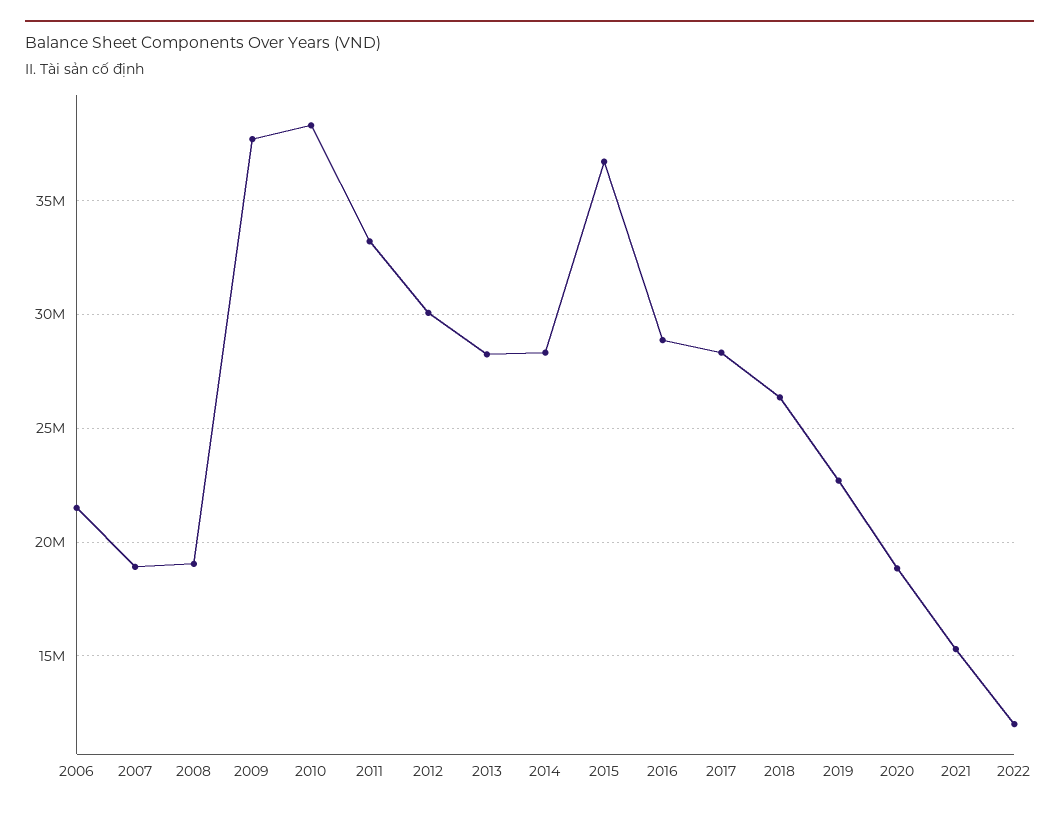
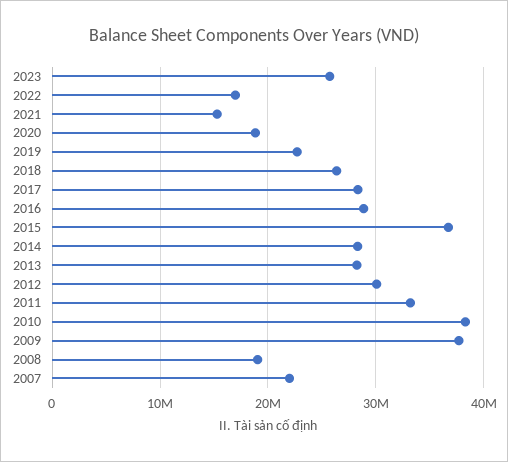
2006: 21500000 -> none
2007: 19000000 -> 22000000
2022: 12000000 -> 17000000
2023: none -> 26000000

